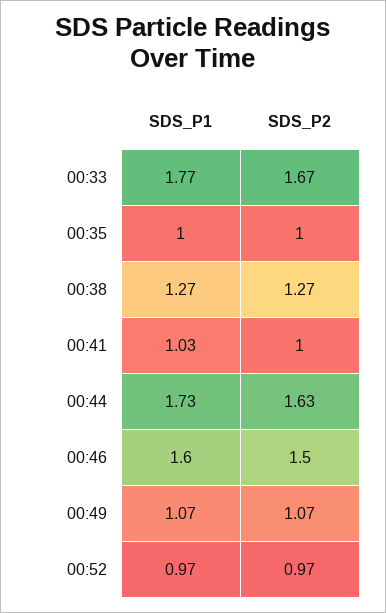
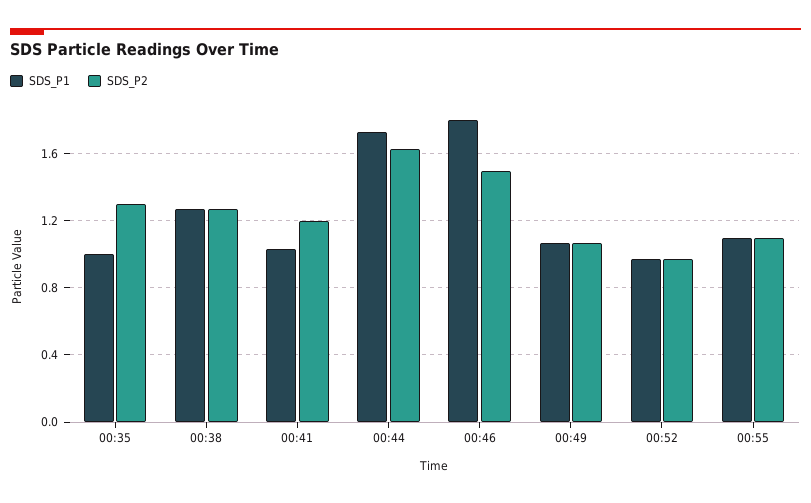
SDS_P1, 00:33: 1.77 -> none
SDS_P2, 00:33: 1.67 -> none
SDS_P2, 00:35: 1 -> 1.3
SDS_P2, 00:41: 1 -> 1.2
SDS_P1, 00:46: 1.6 -> 1.8
SDS_P1, 00:55: none -> 1.1
SDS_P2, 00:55: none -> 1.1

